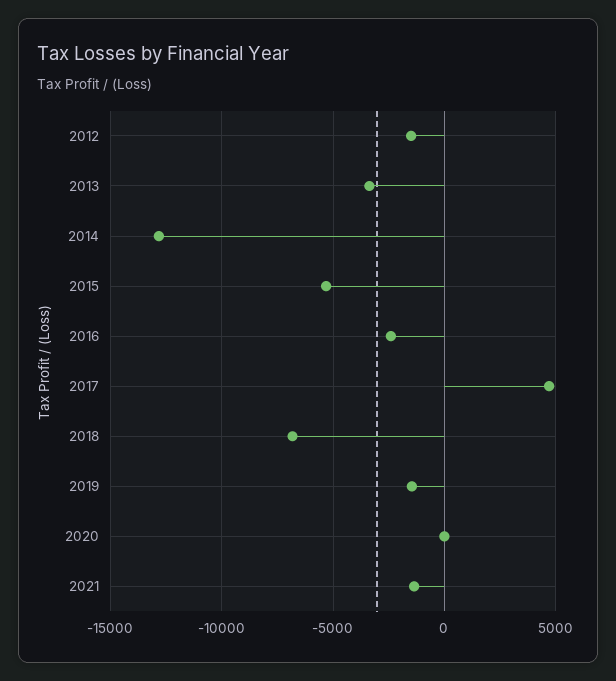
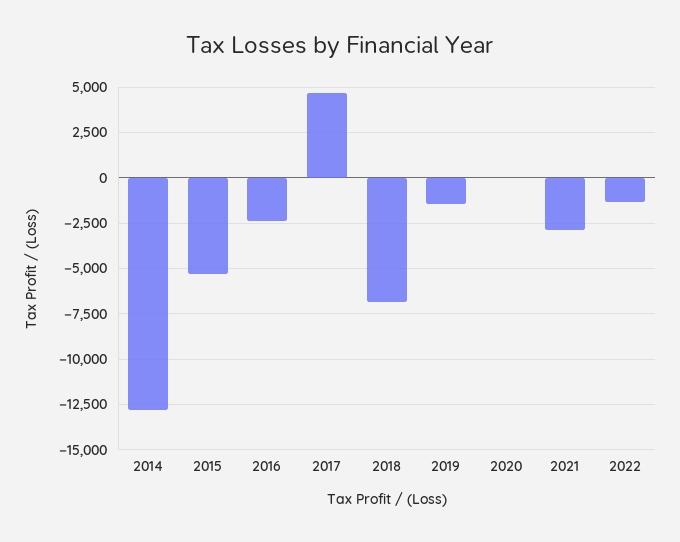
2012: -1500 -> none
2013: -3500 -> none
2021: -1500 -> -3000
2022: none -> -1500

